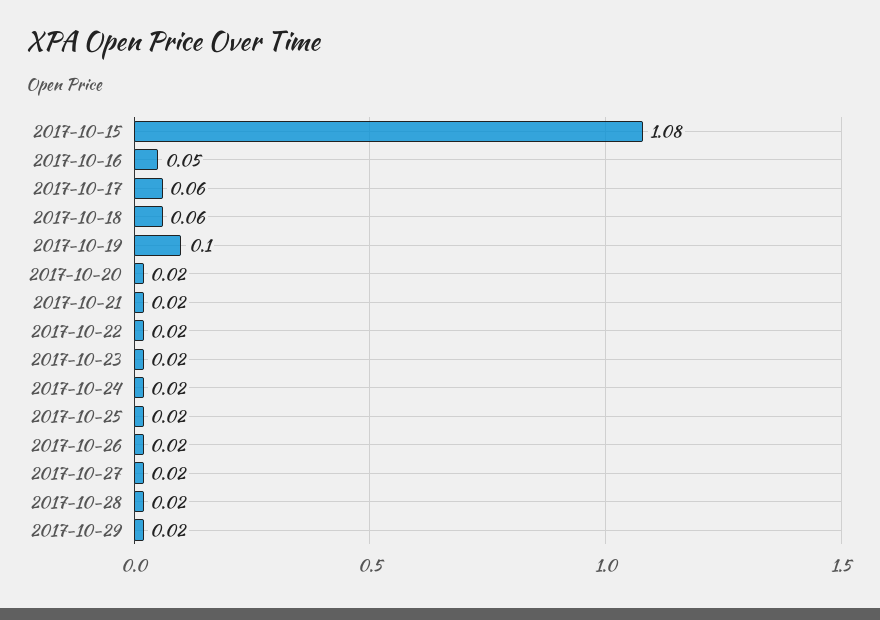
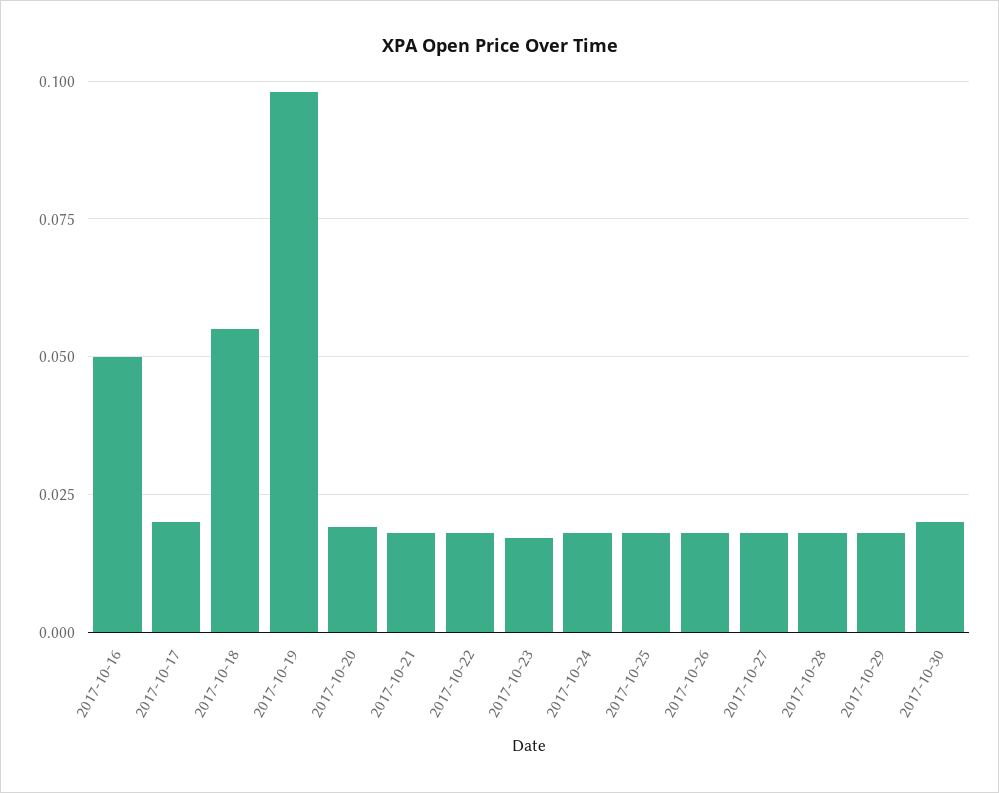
2017-10-15: 1.08 -> none
2017-10-17: 0.06 -> 0.02
2017-10-30: none -> 0.02

